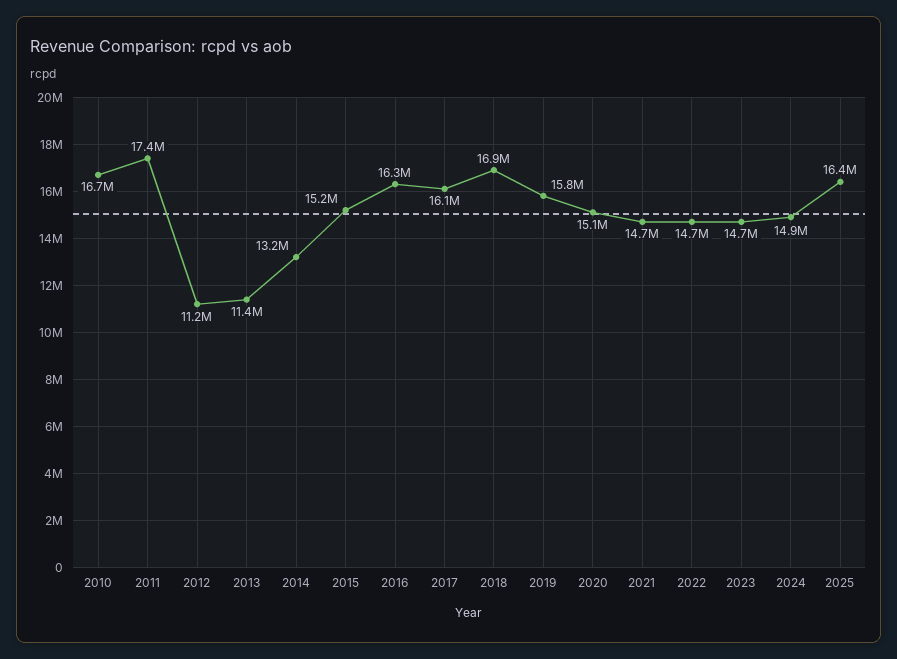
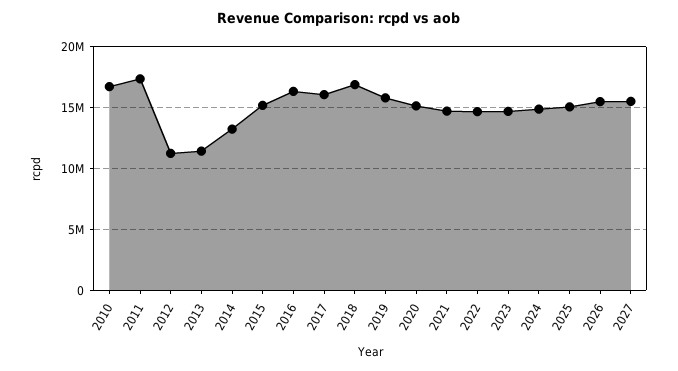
2025: 16400000 -> 15000000
2026: none -> 15500000
2027: none -> 15500000

